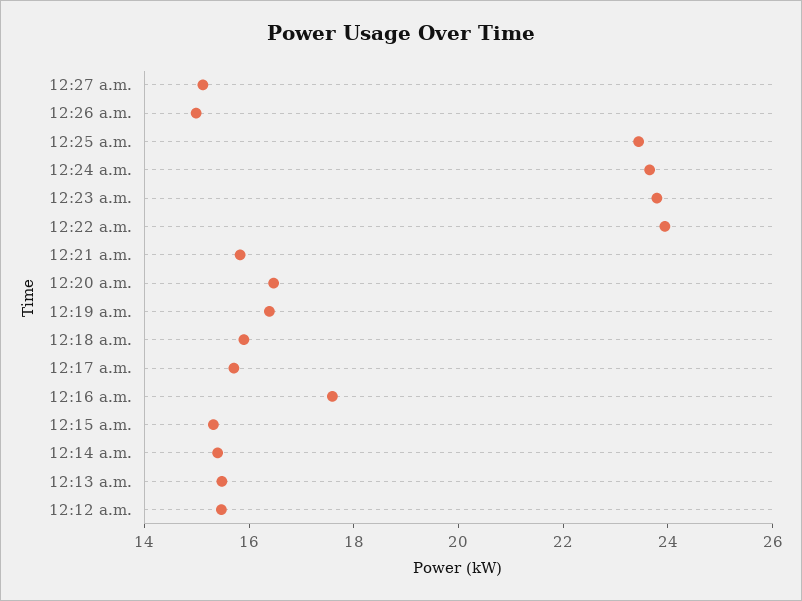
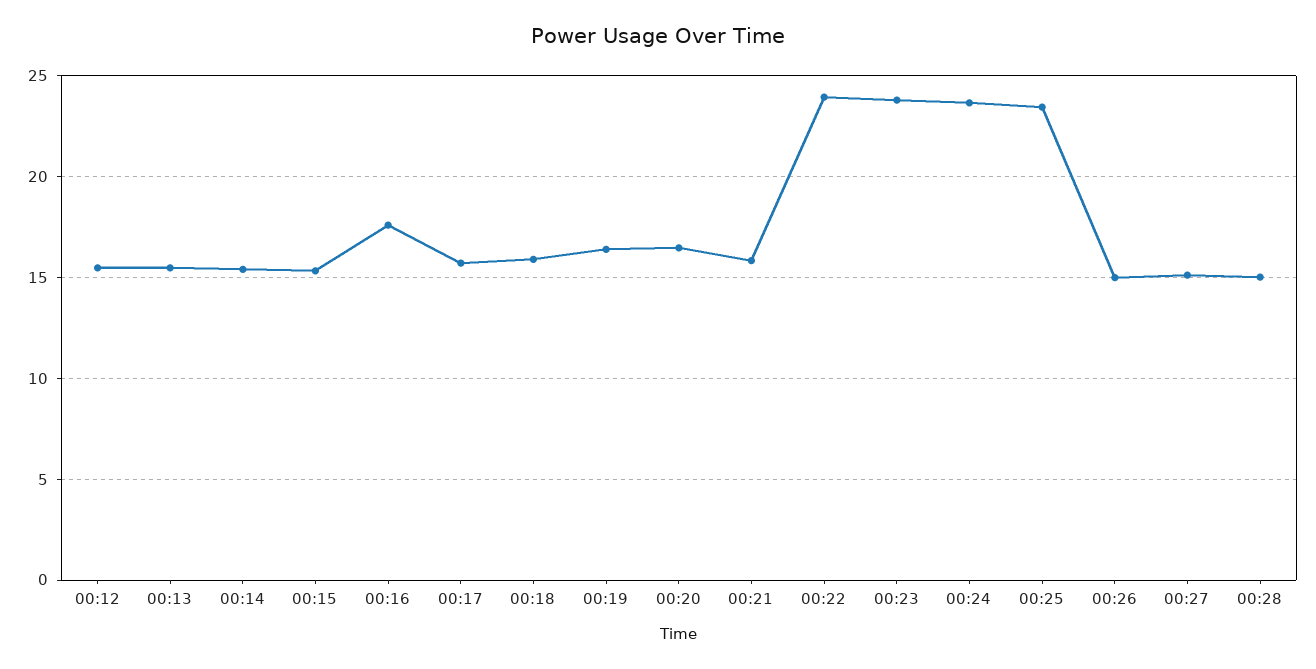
00:28: none -> 15

